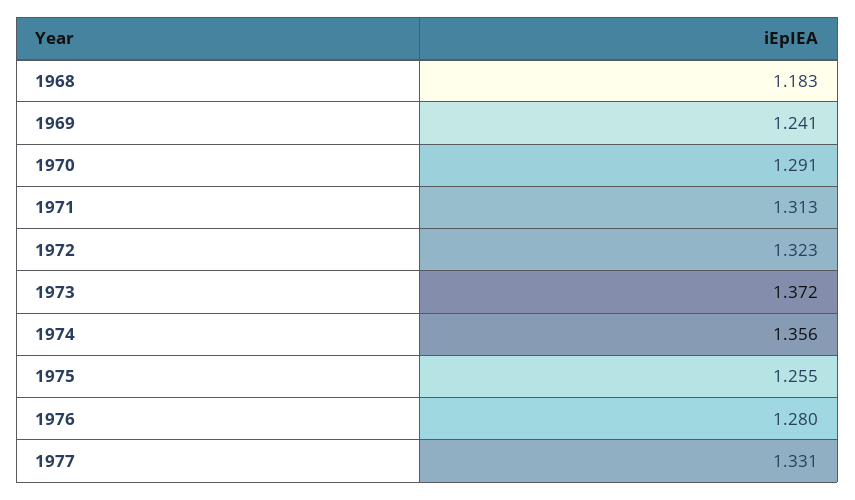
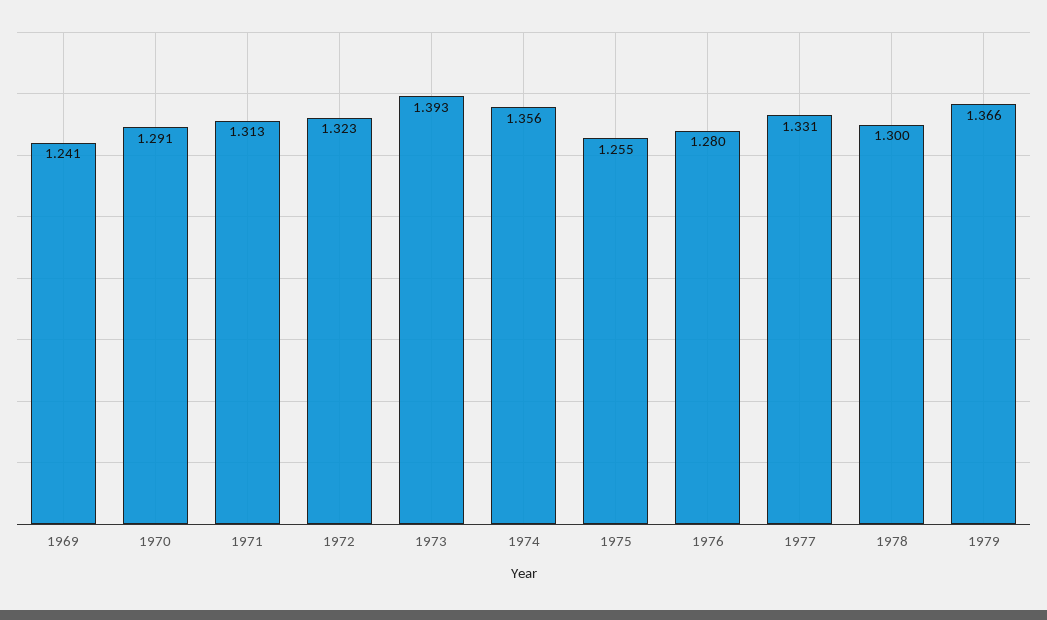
1968: 1.183 -> none
1973: 1.372 -> 1.393
1978: none -> 1.3
1979: none -> 1.366

